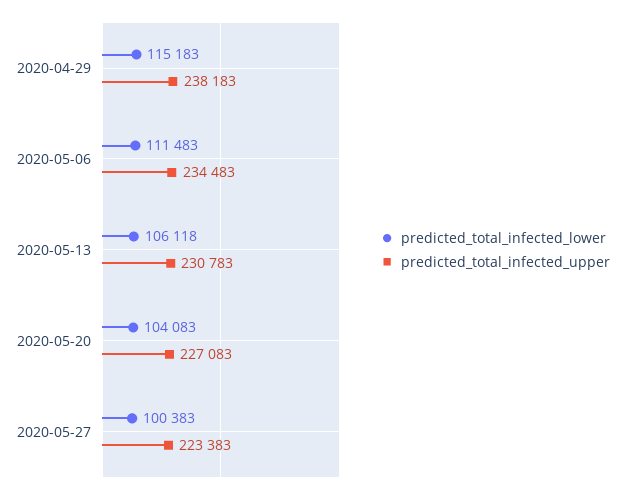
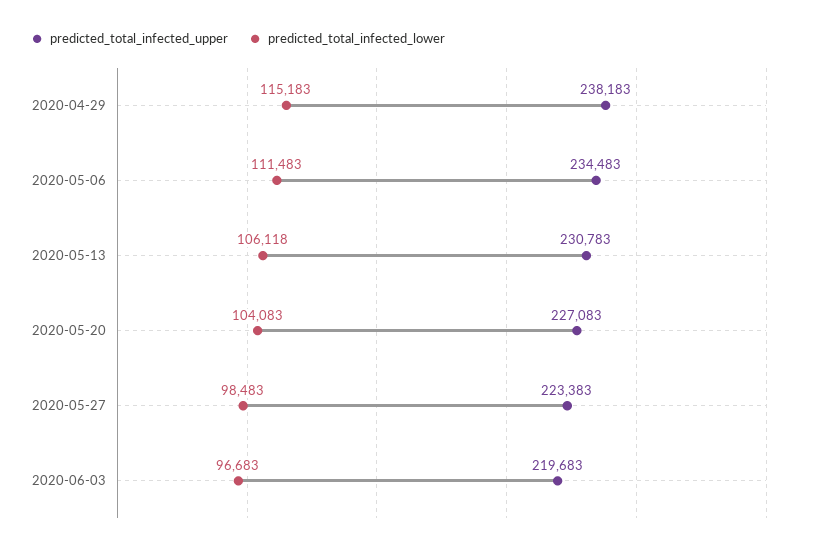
predicted_total_infected_lower, 2020-05-27: 100383 -> 98483
predicted_total_infected_upper, 2020-06-03: none -> 219683
predicted_total_infected_lower, 2020-06-03: none -> 96683

